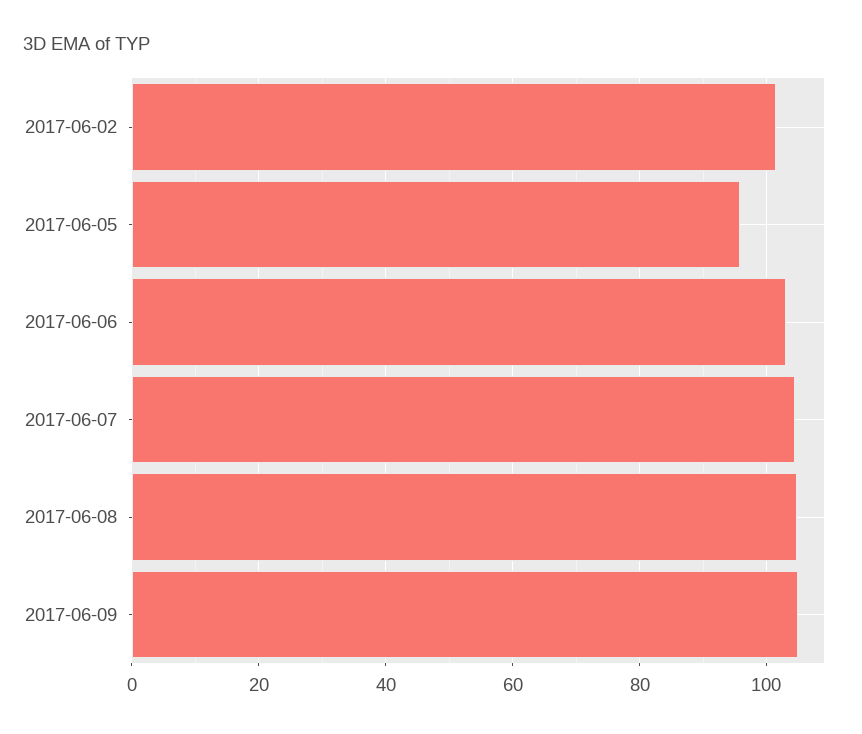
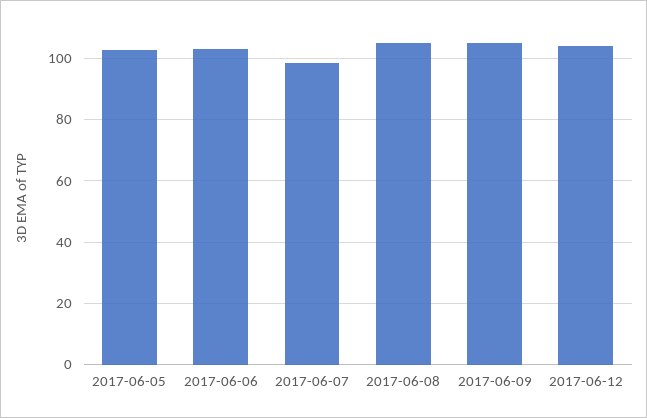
2017-06-02: 102 -> none
2017-06-05: 96 -> 102
2017-06-07: 104 -> 98
2017-06-12: none -> 104

